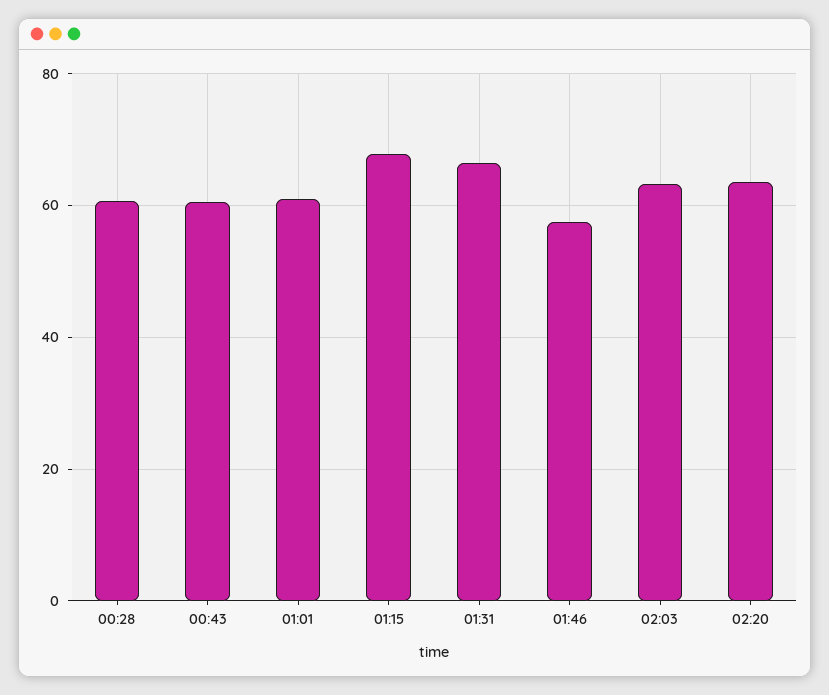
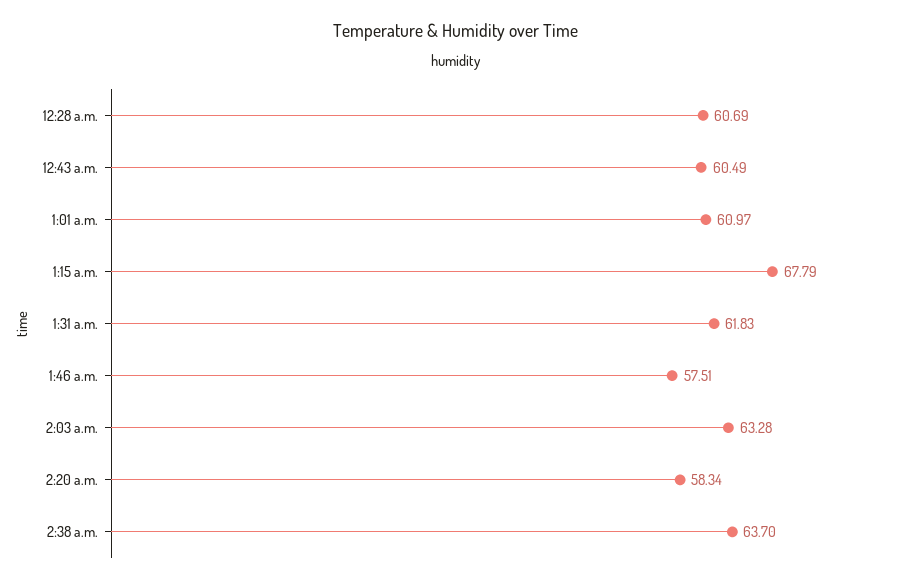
01:31: 66 -> 61.83
02:20: 64 -> 58.34
2:38 a.m.: none -> 63.7

